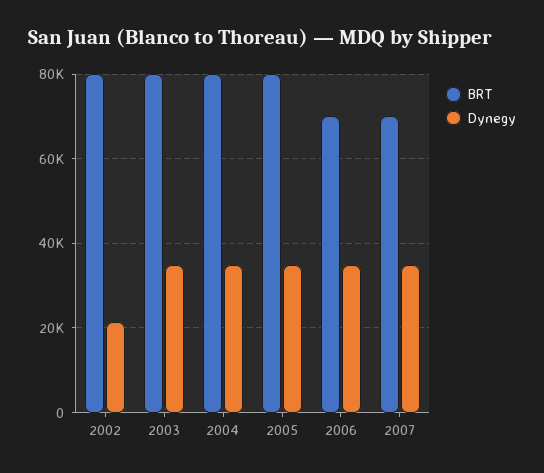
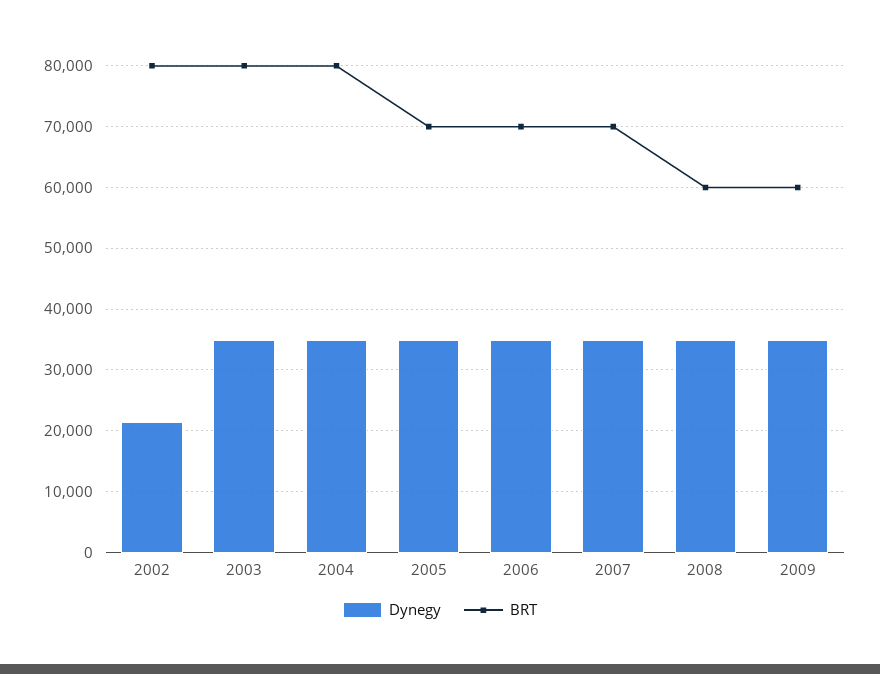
BRT, 2005: 80000 -> 70000
Dynegy, 2008: none -> 35000
BRT, 2008: none -> 60000
Dynegy, 2009: none -> 35000
BRT, 2009: none -> 60000

